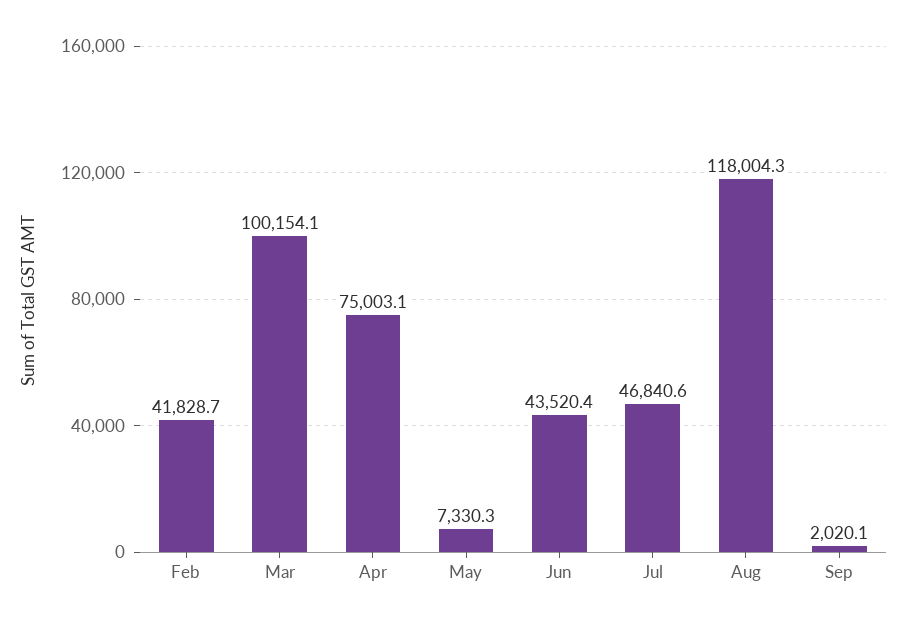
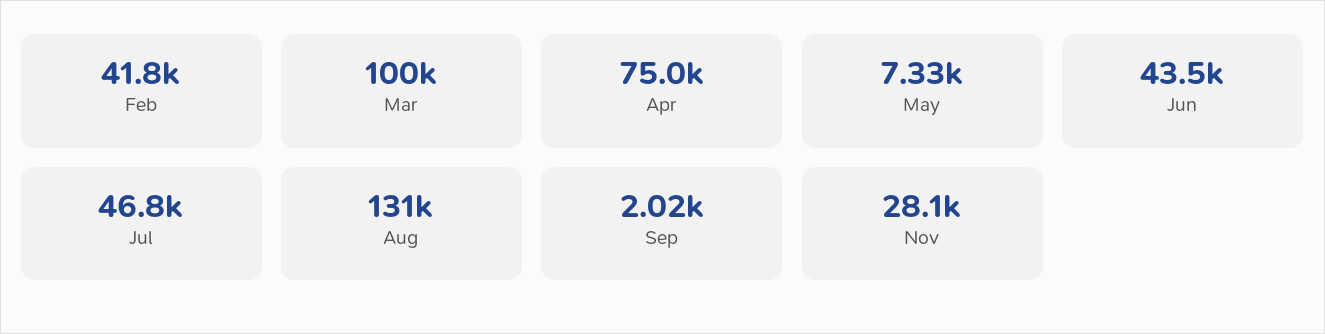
Aug: 118004.3 -> 131000
Nov: none -> 28100

